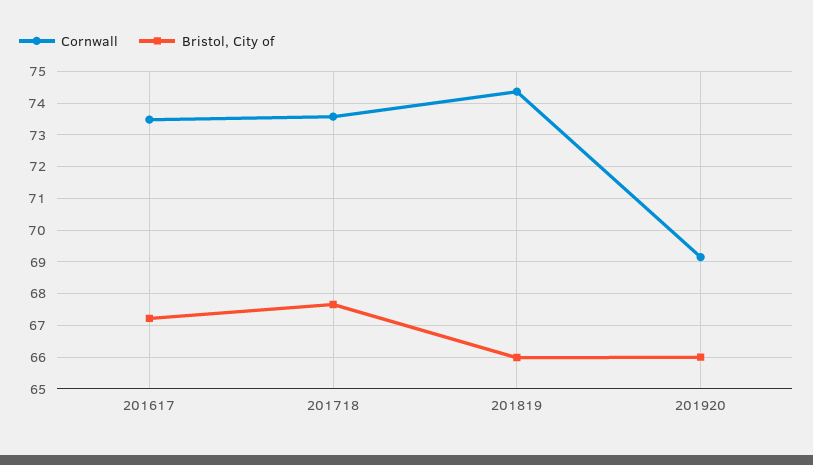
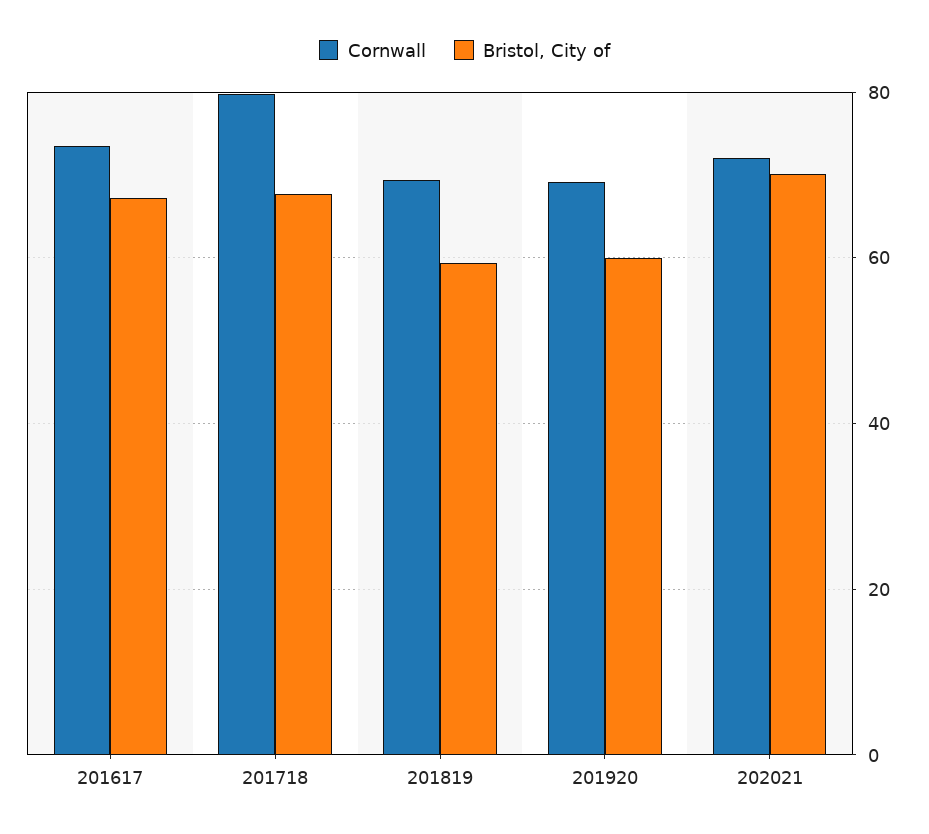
Cornwall, 201718: 73.6 -> 80
Cornwall, 201819: 74.4 -> 70
Bristol, City of, 201819: 66 -> 60
Bristol, City of, 201920: 66 -> 60
Cornwall, 202021: none -> 72
Bristol, City of, 202021: none -> 70

